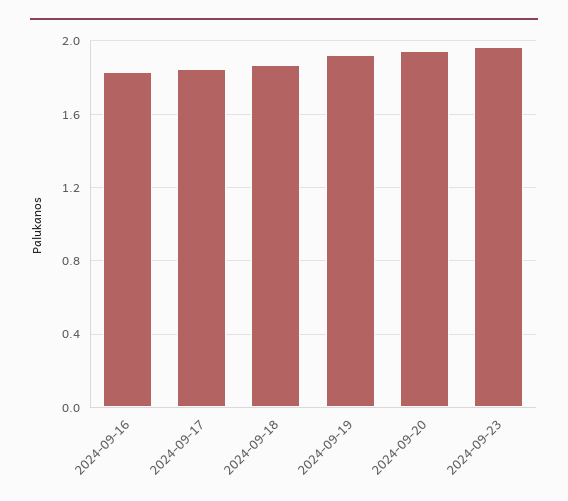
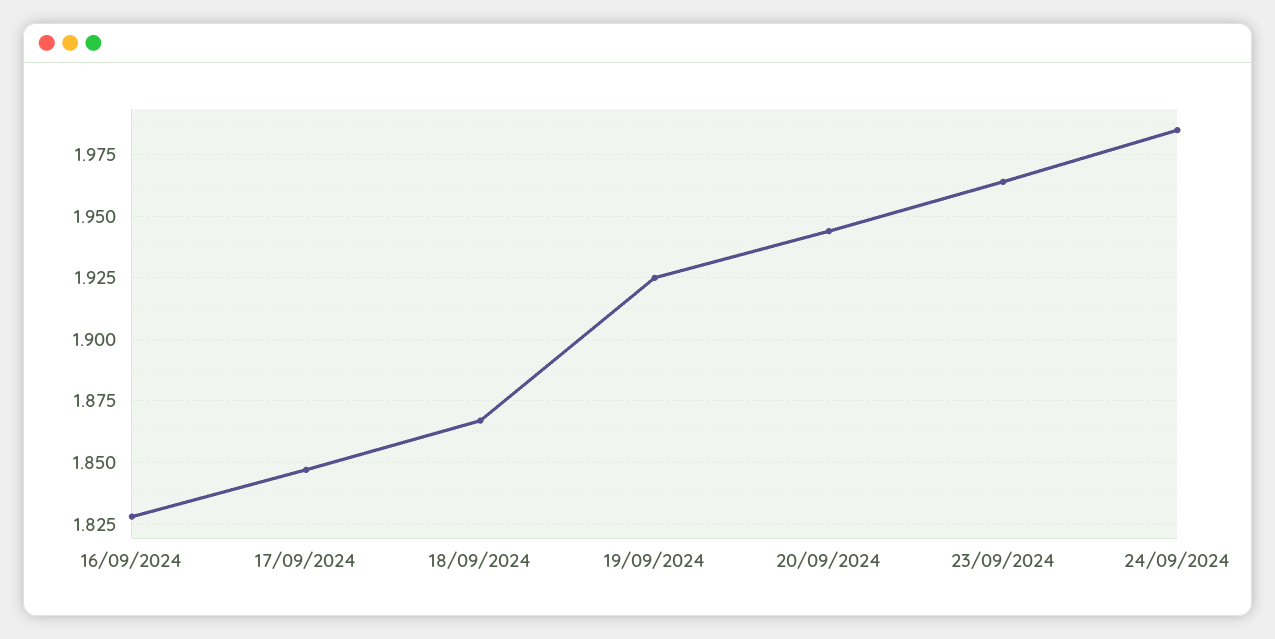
24/09/2024: none -> 1.985

